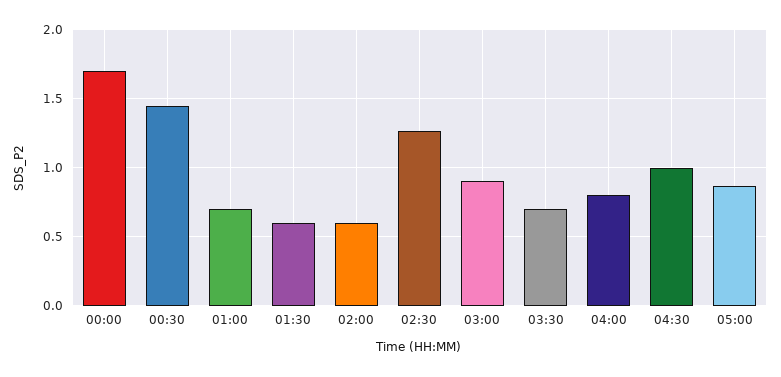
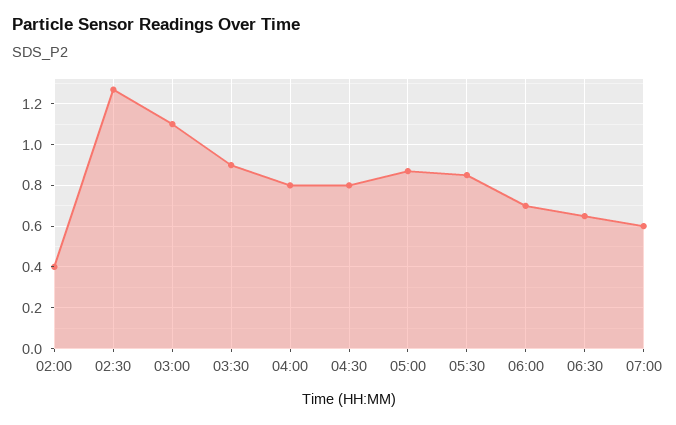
00:00: 1.7 -> none
00:30: 1.45 -> none
01:00: 0.7 -> none
01:30: 0.6 -> none
02:00: 0.6 -> 0.4
03:00: 0.9 -> 1.1
03:30: 0.7 -> 0.9
04:30: 1 -> 0.8
05:30: none -> 0.85
06:00: none -> 0.7
06:30: none -> 0.65
07:00: none -> 0.6

